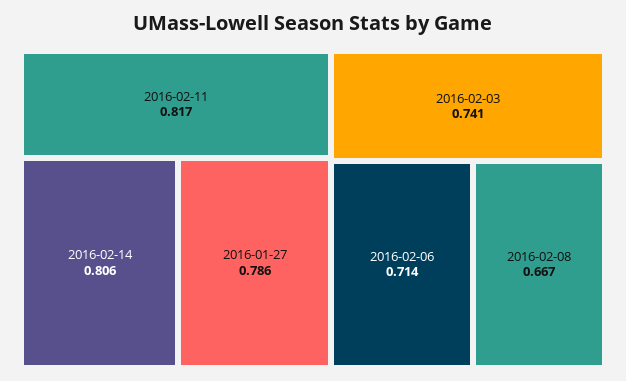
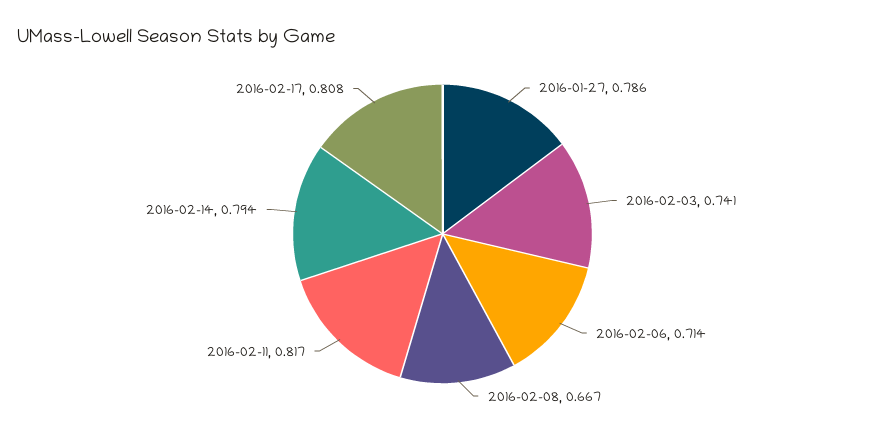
2016-02-14: 0.806 -> 0.794
2016-02-17: none -> 0.808

